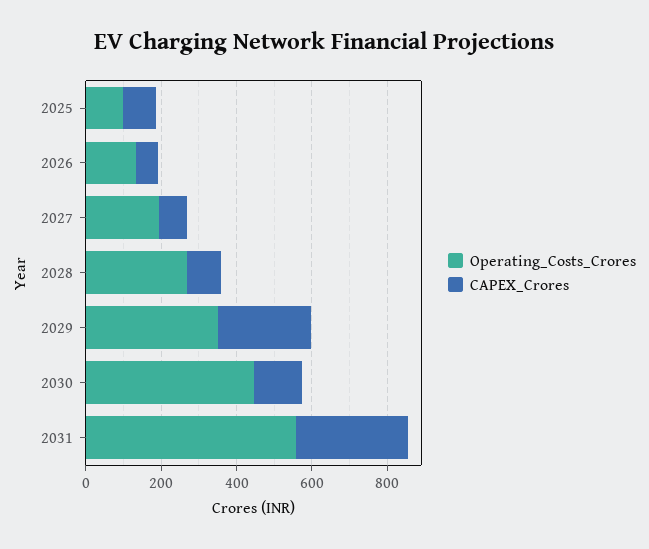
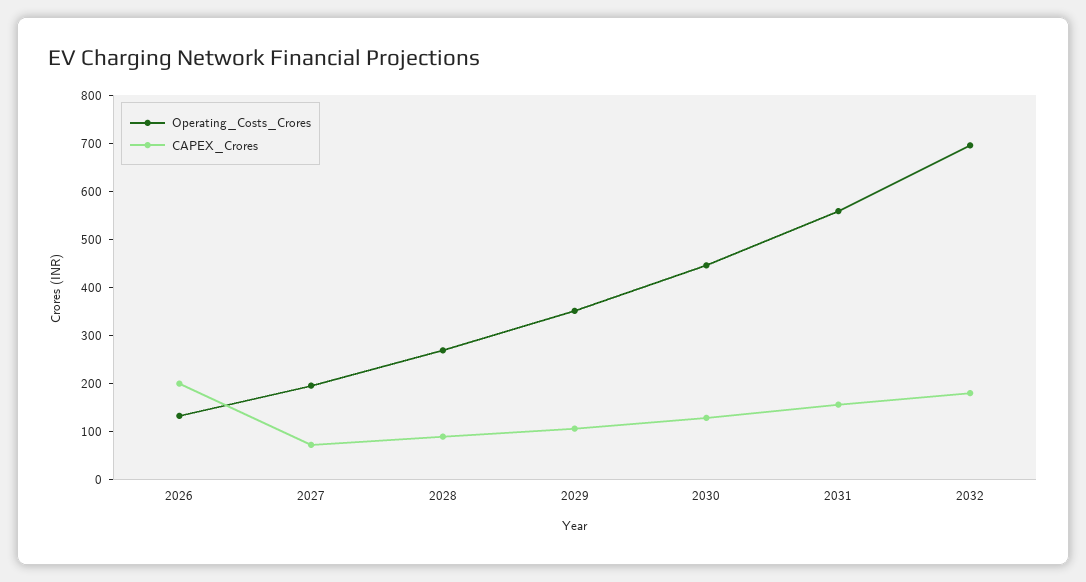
Operating_Costs_Crores, 2025: 100 -> none
CAPEX_Crores, 2025: 100 -> none
CAPEX_Crores, 2026: 50 -> 200
CAPEX_Crores, 2029: 250 -> 100
CAPEX_Crores, 2031: 300 -> 160
Operating_Costs_Crores, 2032: none -> 700
CAPEX_Crores, 2032: none -> 180

